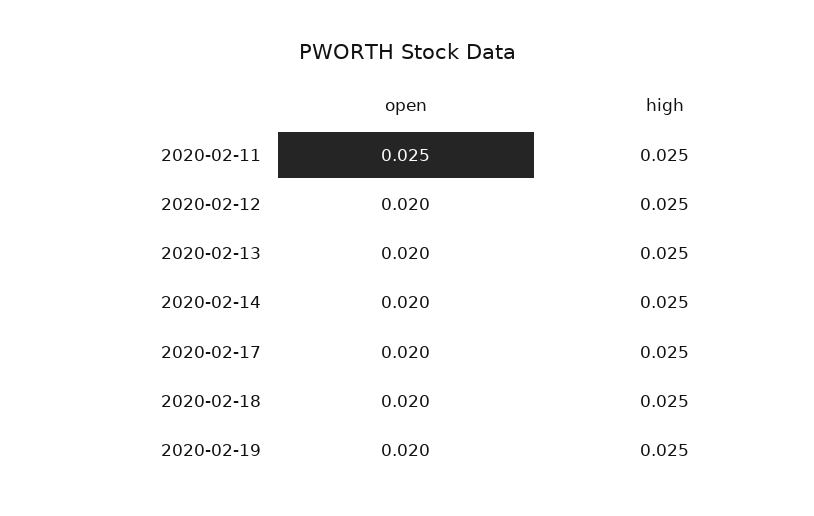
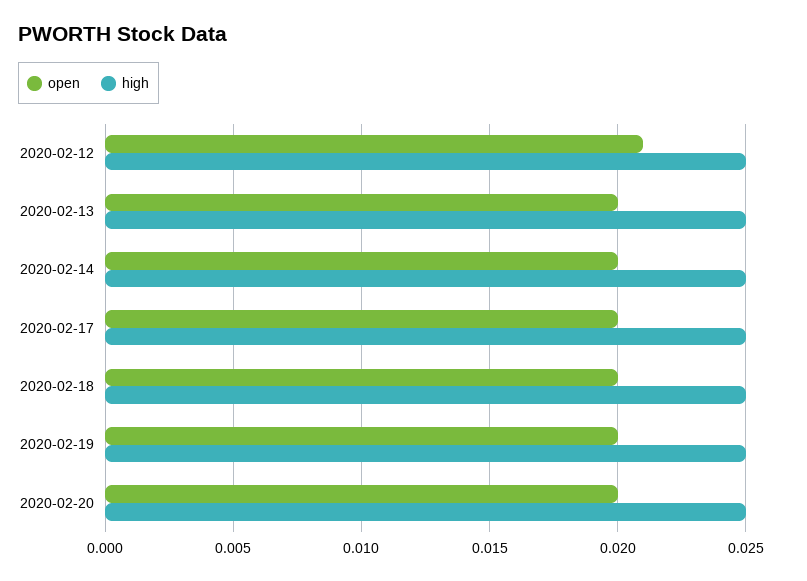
open, 2020-02-11: 0.025 -> none
high, 2020-02-11: 0.025 -> none
open, 2020-02-12: 0.02 -> 0.021
open, 2020-02-20: none -> 0.02
high, 2020-02-20: none -> 0.025

